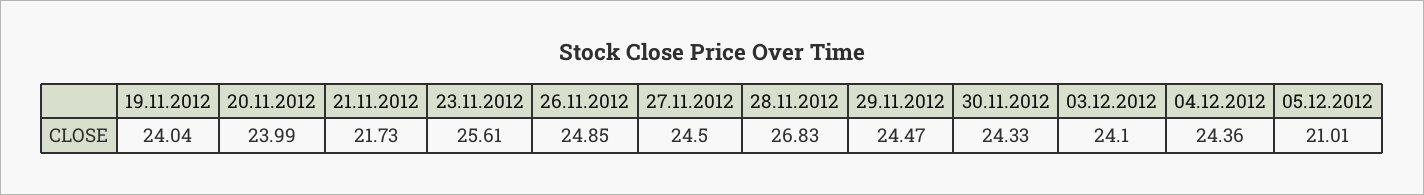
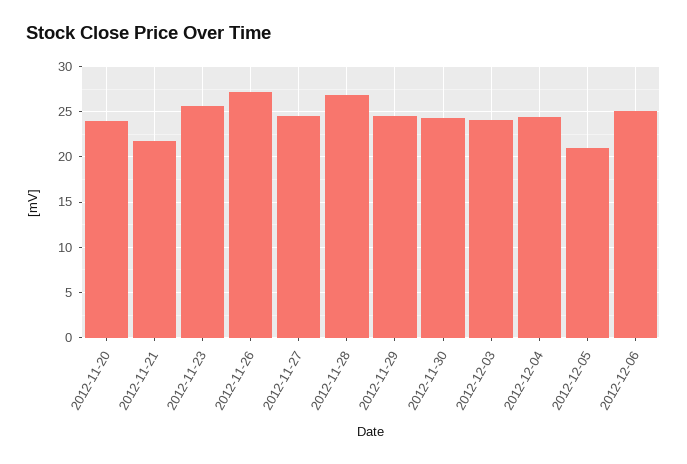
19.11.2012: 24.04 -> none
26.11.2012: 24.85 -> 27
2012-12-06: none -> 25

